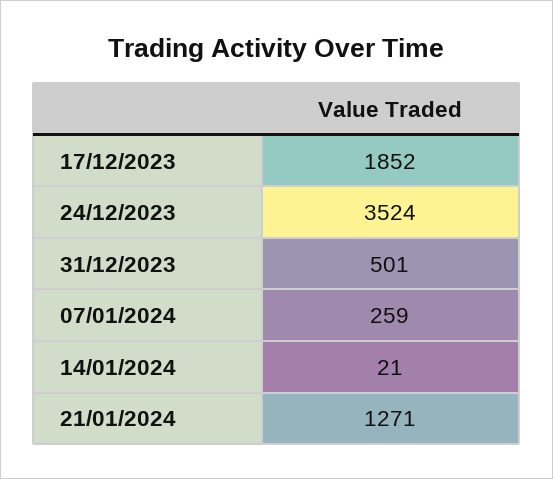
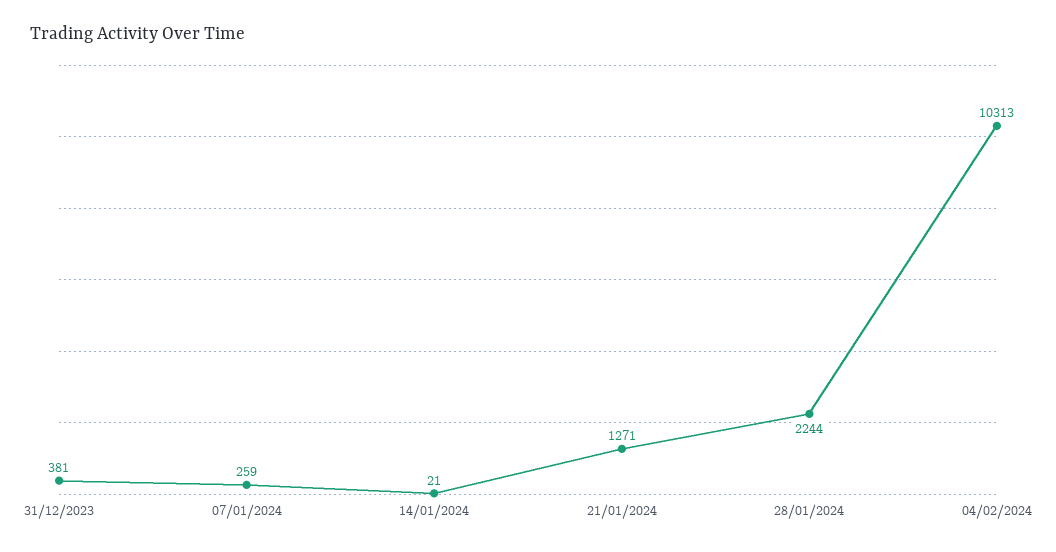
17/12/2023: 1852 -> none
24/12/2023: 3524 -> none
31/12/2023: 501 -> 381
28/01/2024: none -> 2244
04/02/2024: none -> 10313

